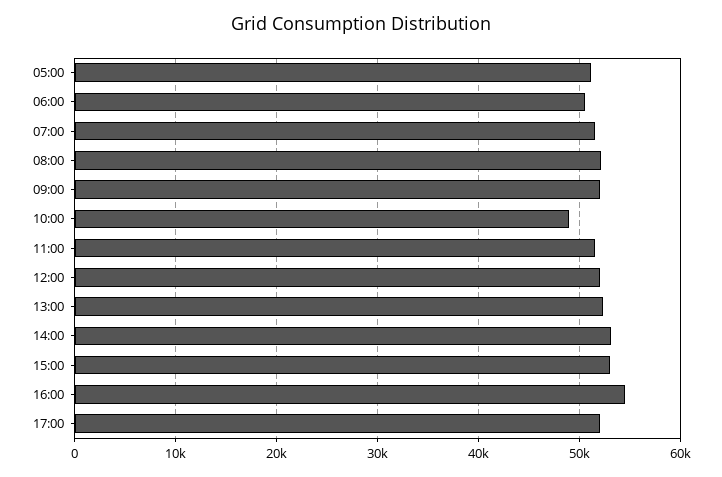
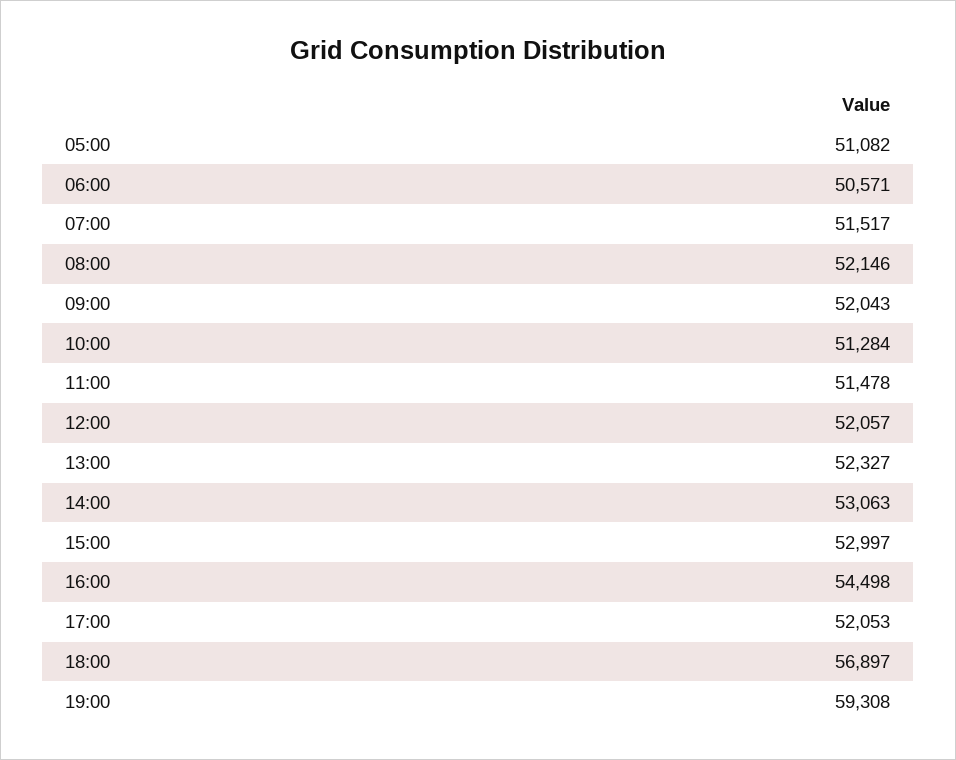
10:00: 49000 -> 51284
18:00: none -> 56897
19:00: none -> 59308

